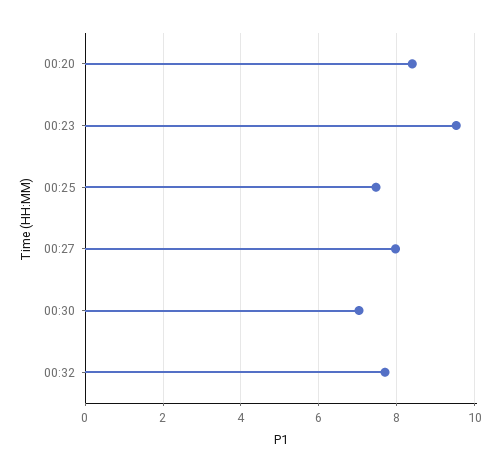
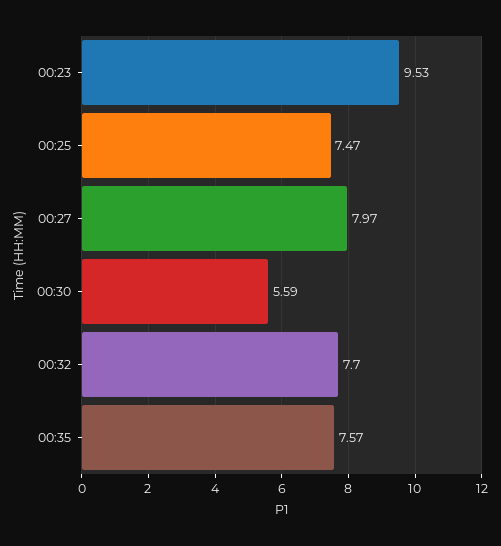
00:20: 8.4 -> none
00:30: 7 -> 5.59
00:35: none -> 7.57

